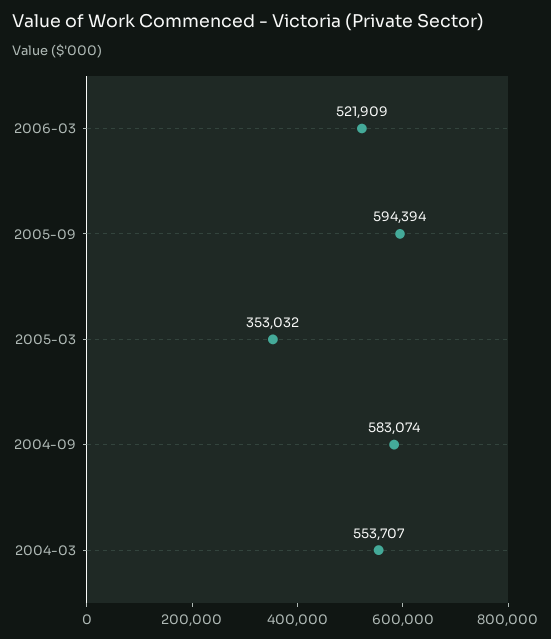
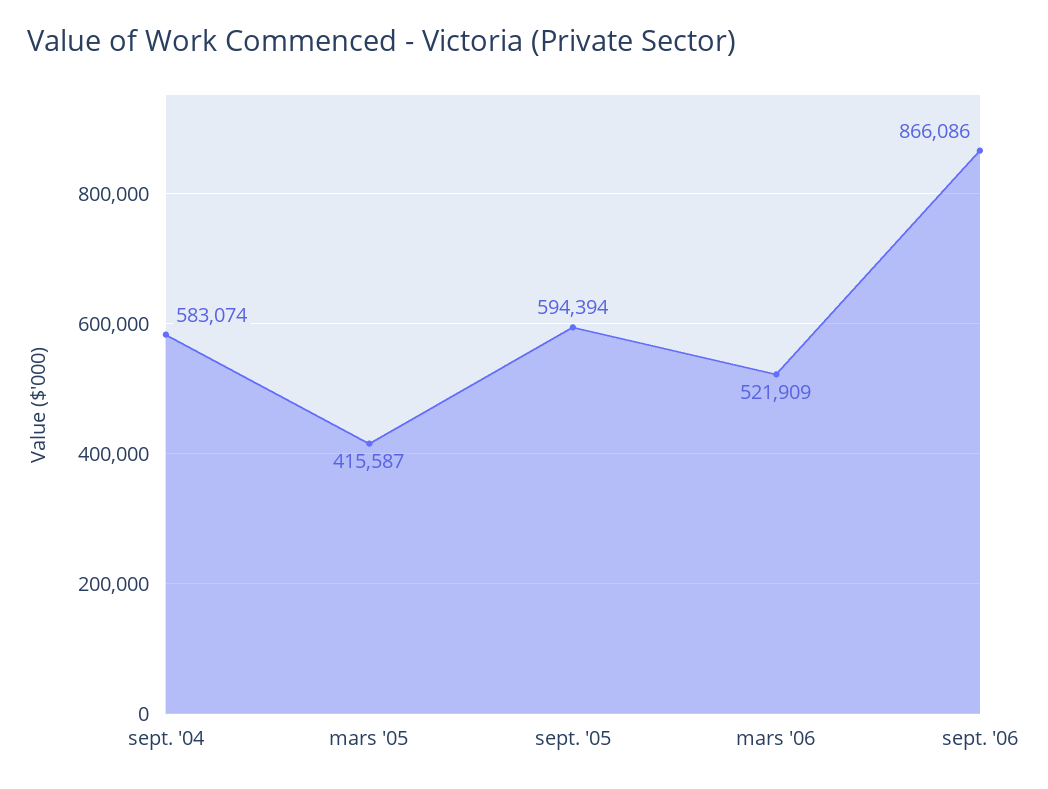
2005-03: 353032 -> 415587
2004-03: 553707 -> none
sept. '06: none -> 866086

